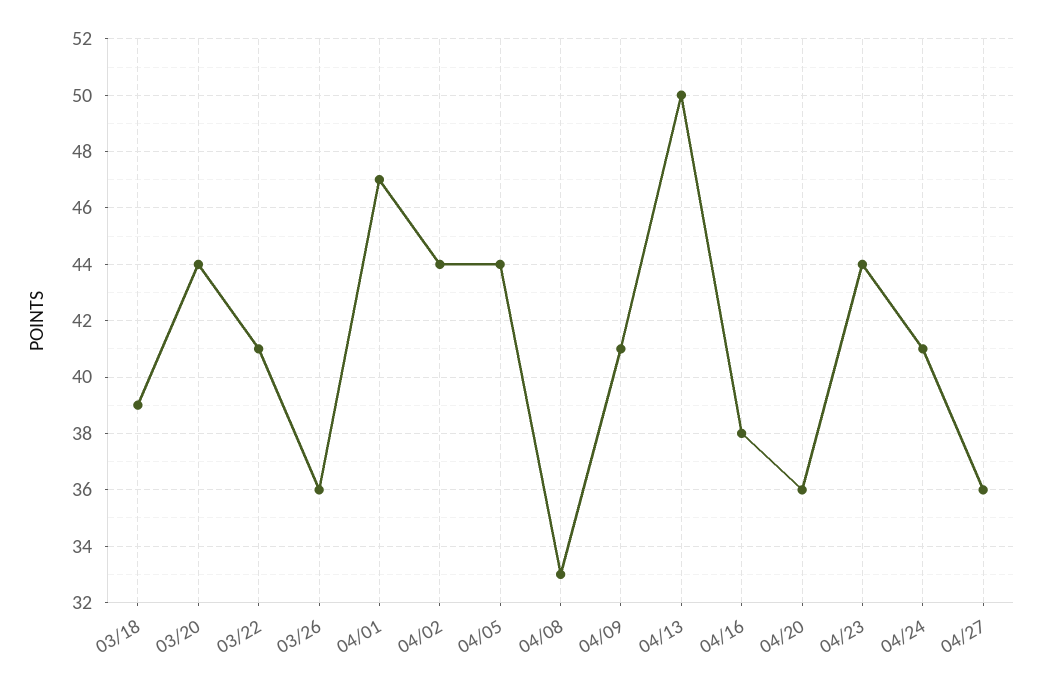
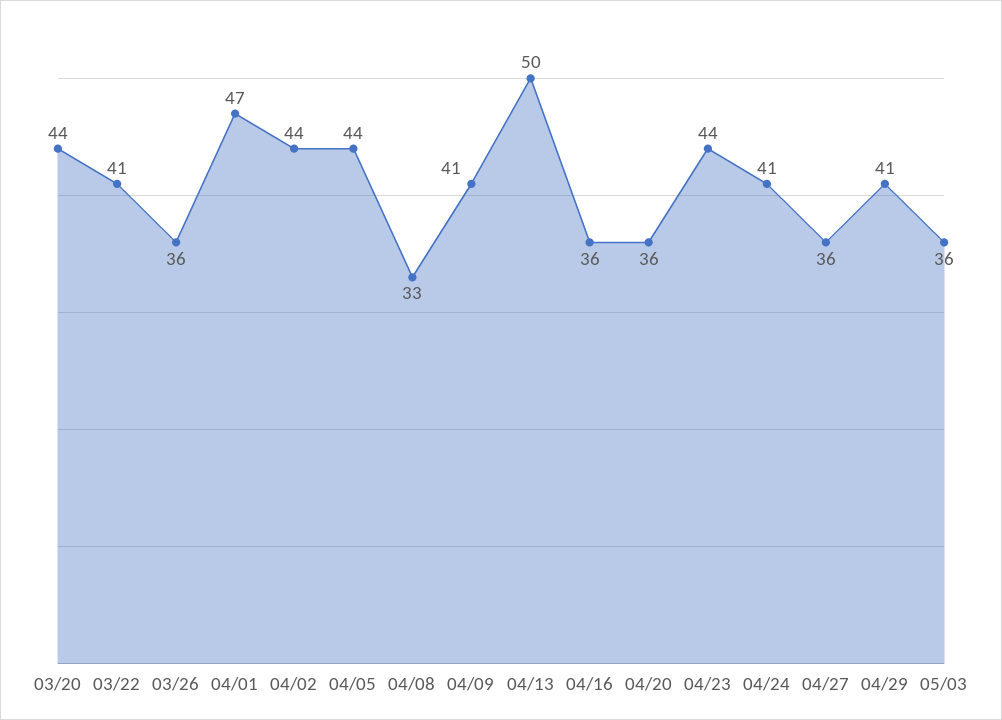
03/18: 39 -> none
04/16: 38 -> 36
04/29: none -> 41
05/03: none -> 36

